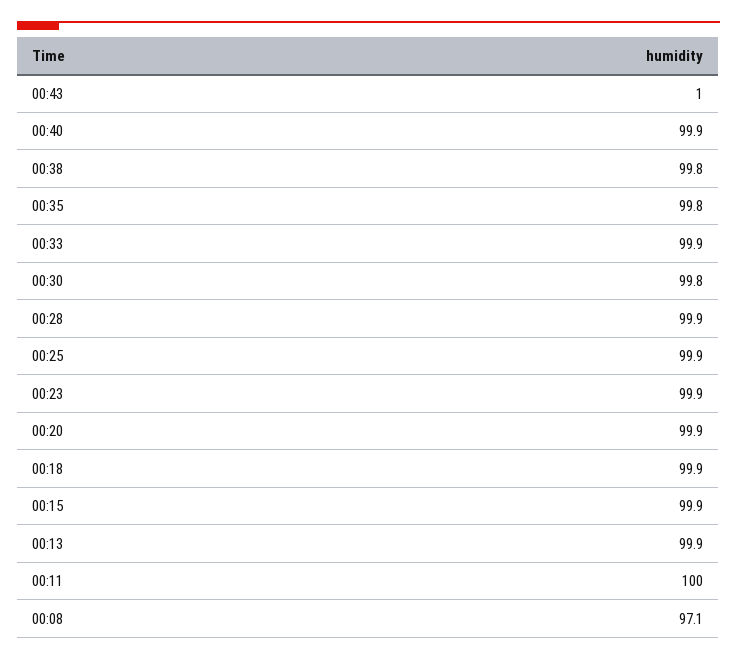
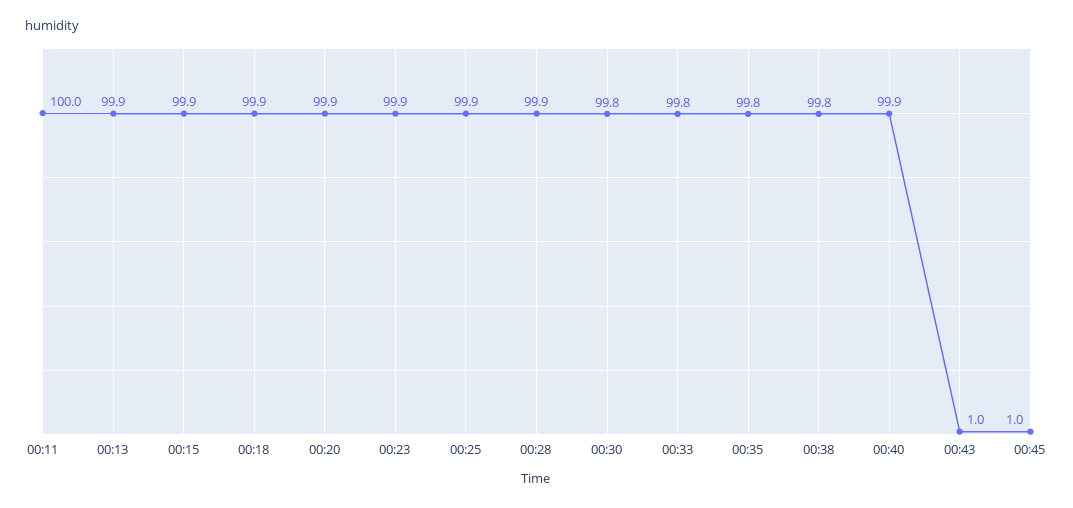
00:33: 99.9 -> 99.8
00:08: 97.1 -> none
00:45: none -> 1

